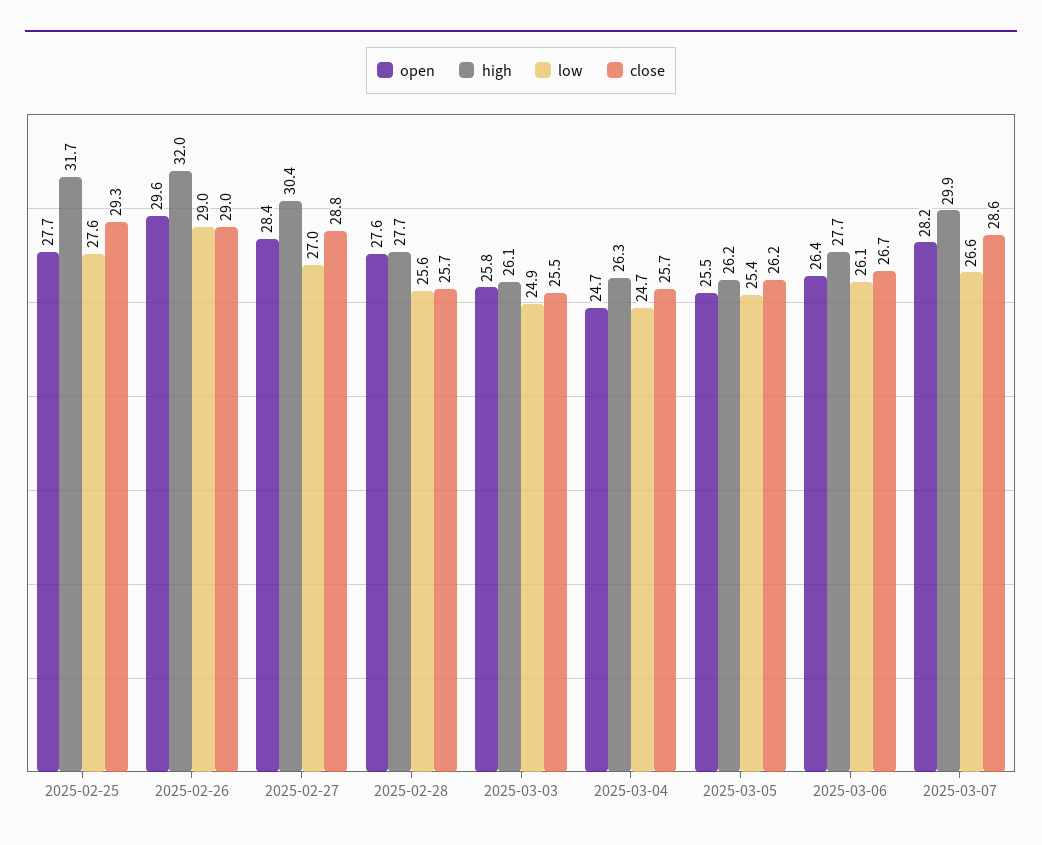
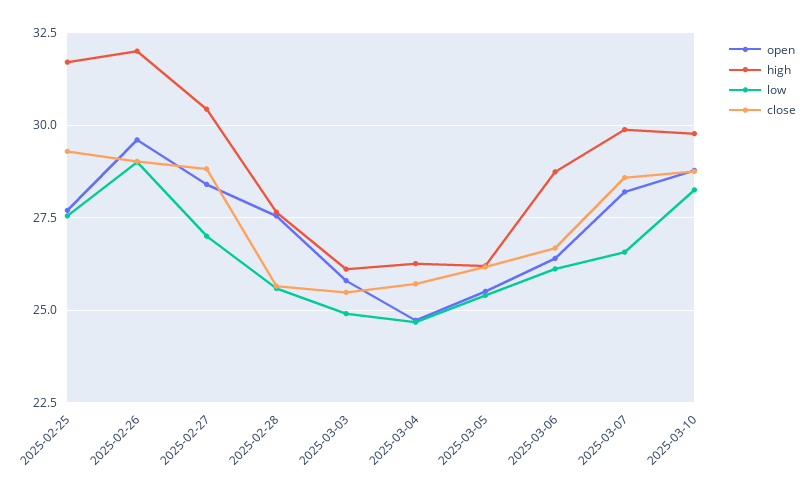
high, 2025-03-06: 27.7 -> 28.75
open, 2025-03-10: none -> 28.75
high, 2025-03-10: none -> 29.75
low, 2025-03-10: none -> 28.25
close, 2025-03-10: none -> 28.75

